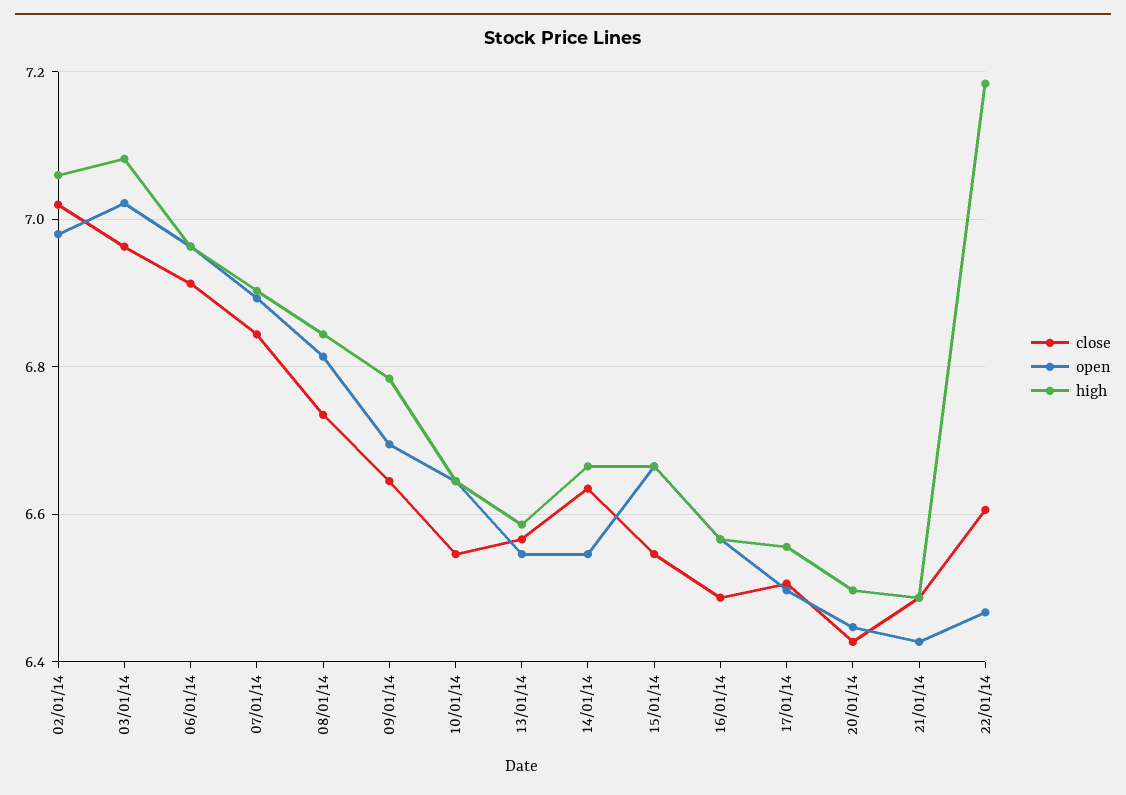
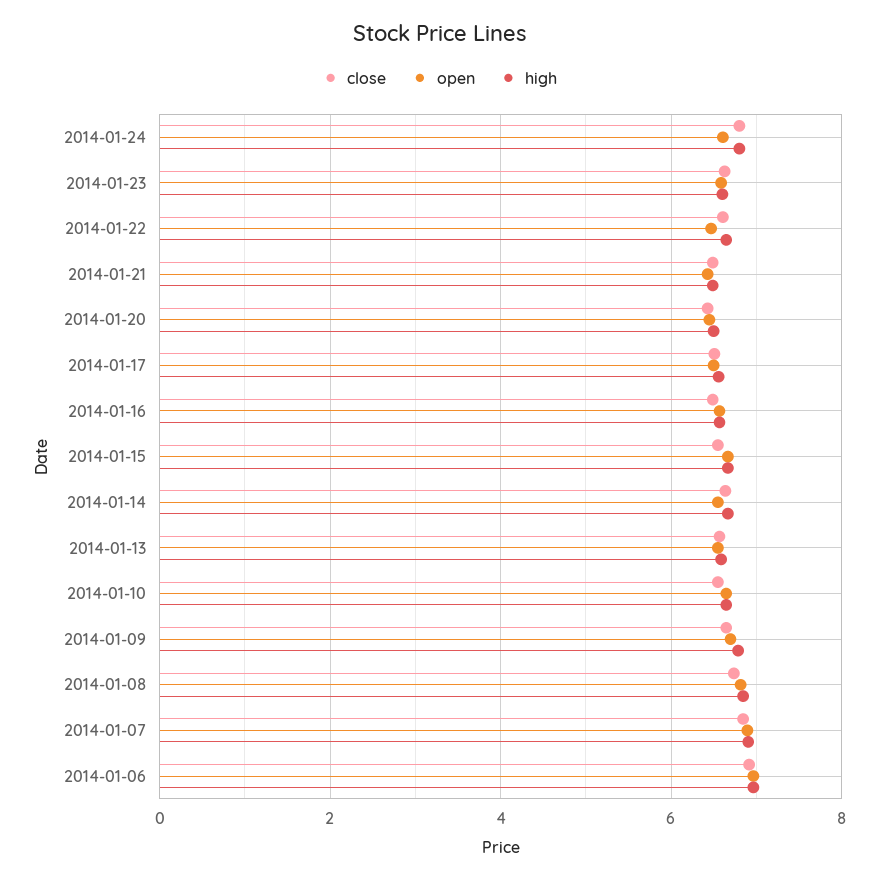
close, 02/01/14: 7.02 -> none
open, 02/01/14: 6.98 -> none
high, 02/01/14: 7.06 -> none
close, 03/01/14: 6.96 -> none
open, 03/01/14: 7.02 -> none
high, 03/01/14: 7.08 -> none
high, 22/01/14: 7.18 -> 6.6
close, 2014-01-24: none -> 6.8
open, 2014-01-24: none -> 6.6
high, 2014-01-24: none -> 6.8
close, 2014-01-23: none -> 6.6
open, 2014-01-23: none -> 6.6
high, 2014-01-23: none -> 6.6

